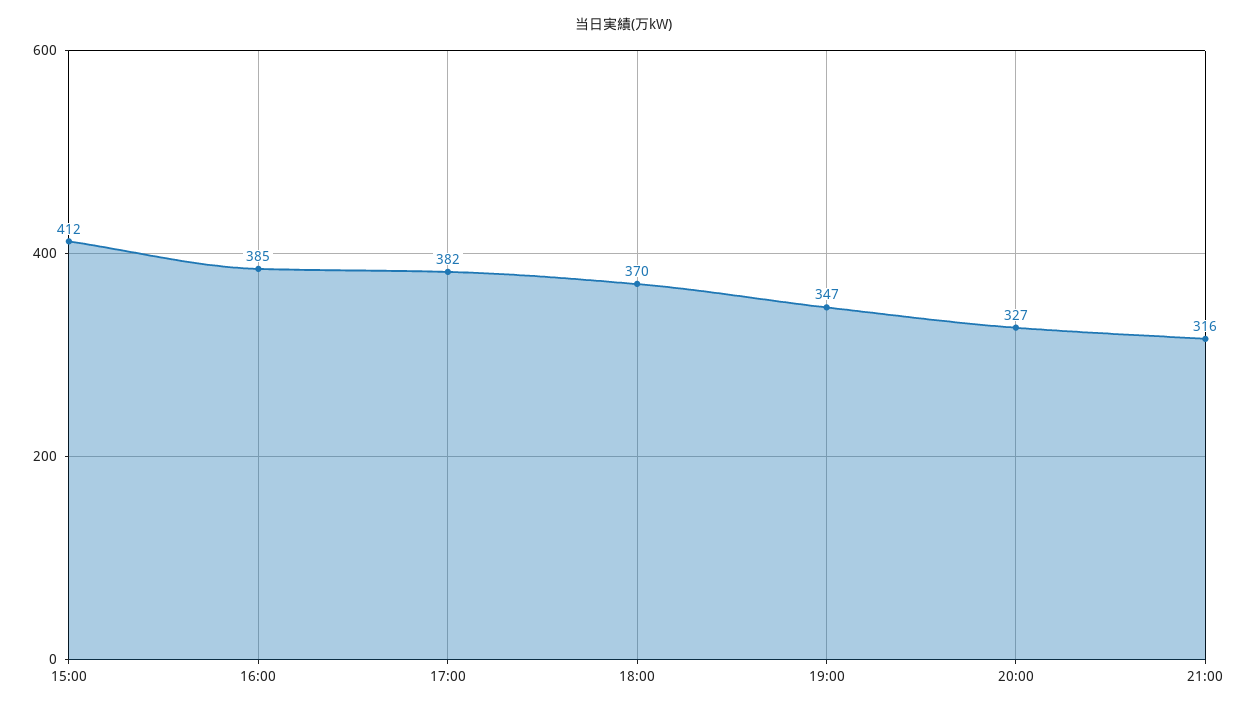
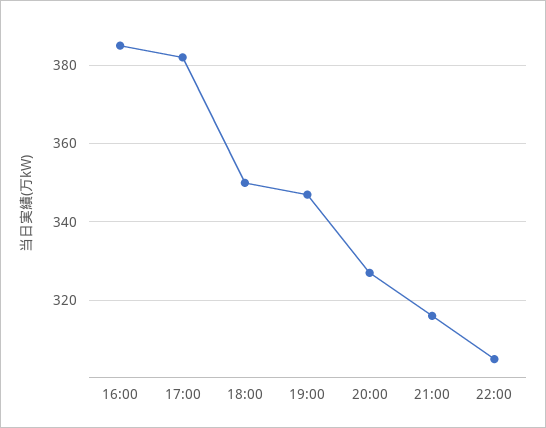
15:00: 412 -> none
18:00: 370 -> 350
22:00: none -> 305

